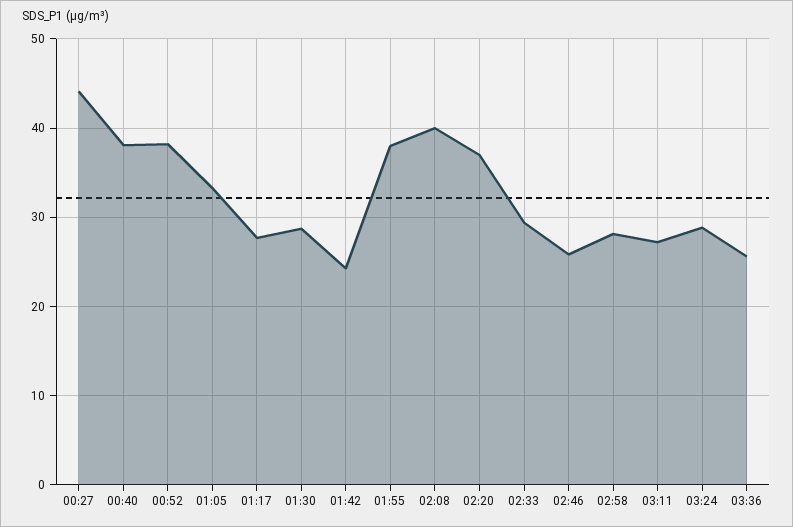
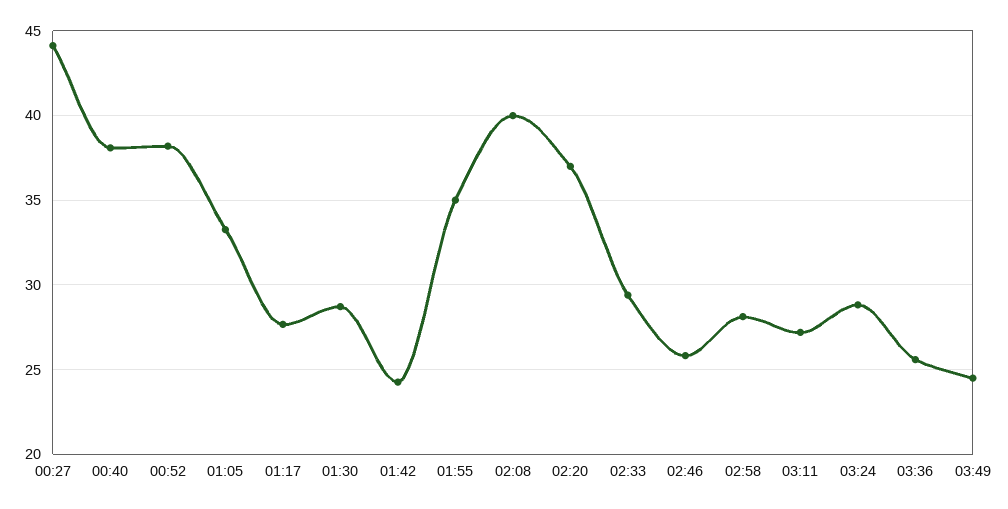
01:55: 38 -> 35
03:49: none -> 24.5

